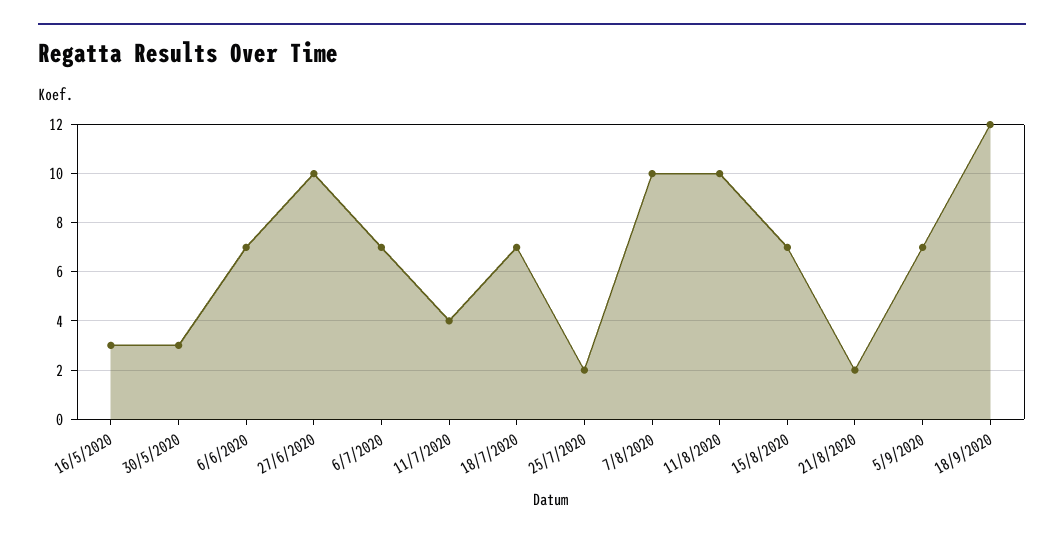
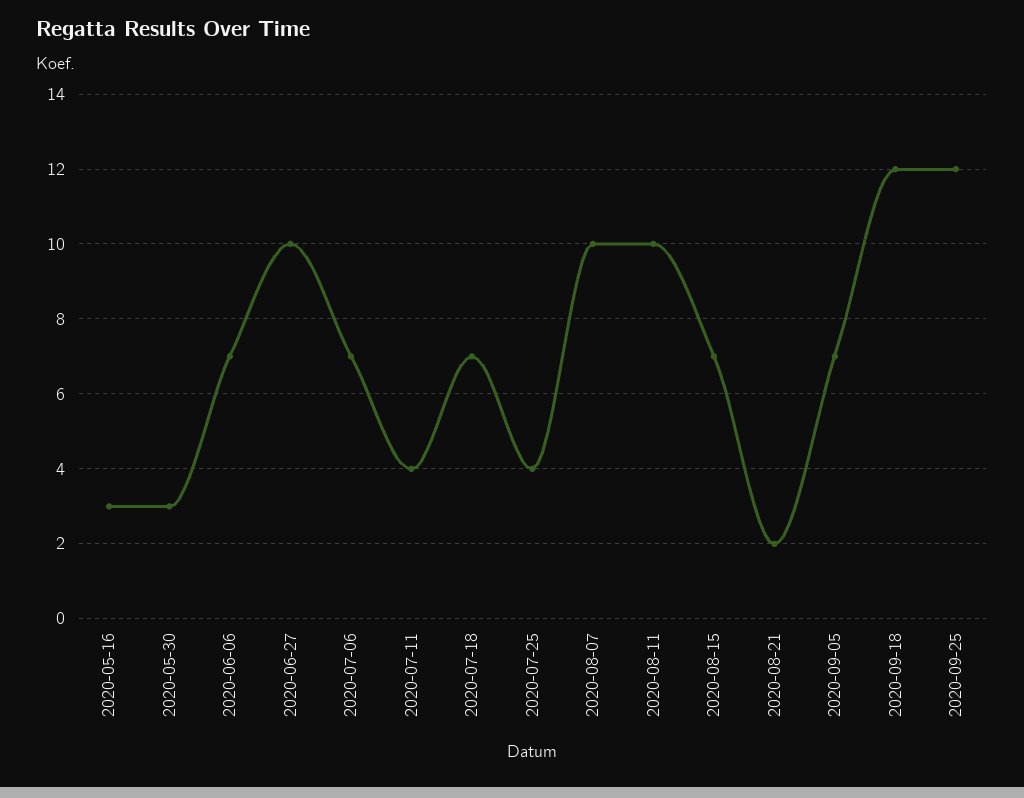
25/7/2020: 2 -> 4
2020-09-25: none -> 12

